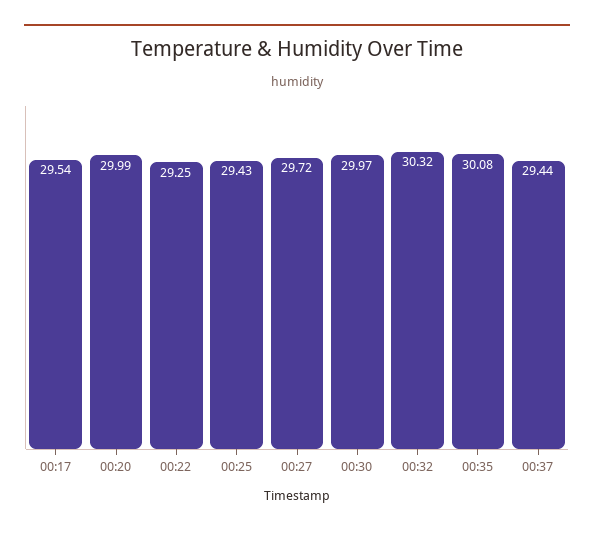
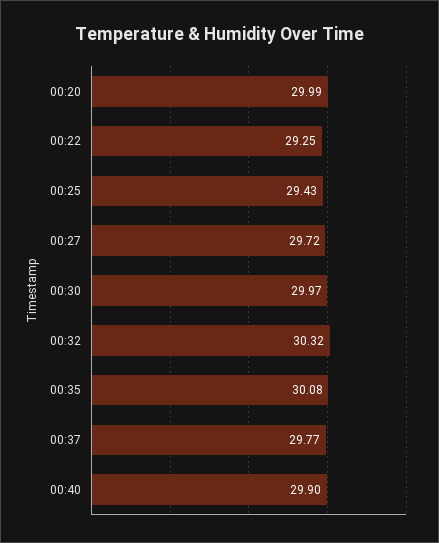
00:17: 29.54 -> none
00:37: 29.44 -> 29.77
00:40: none -> 29.9

